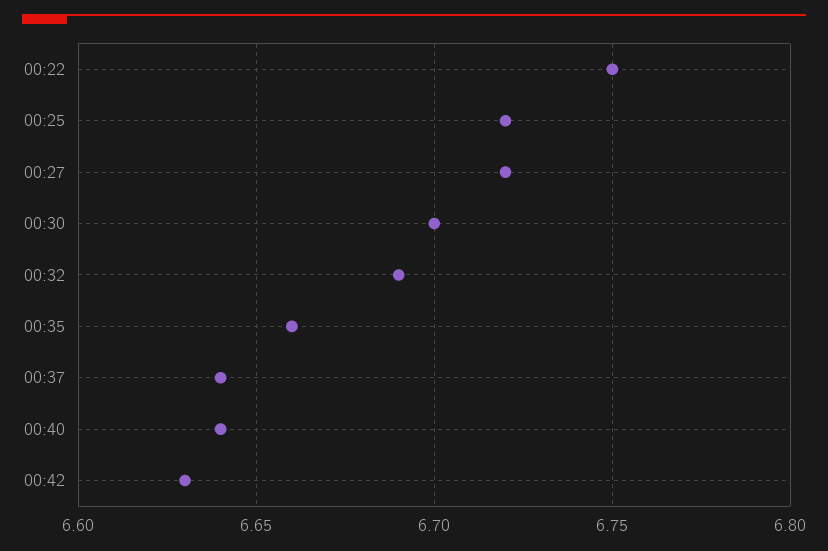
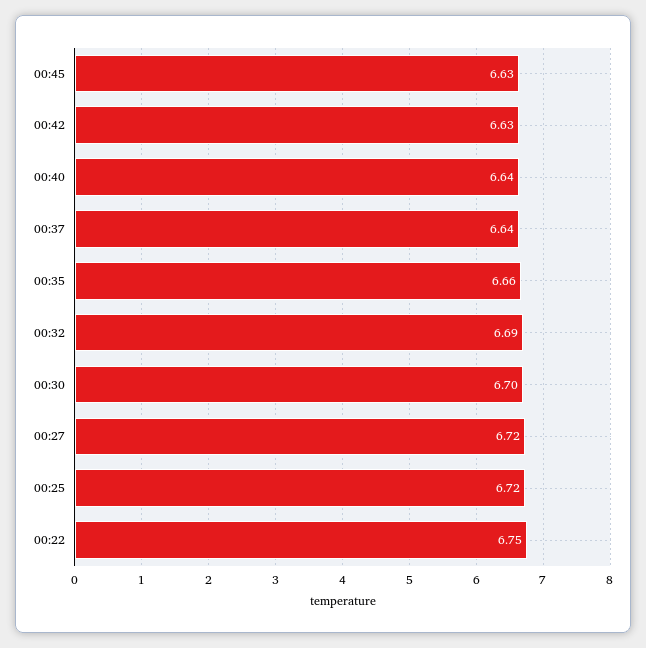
00:45: none -> 6.63

